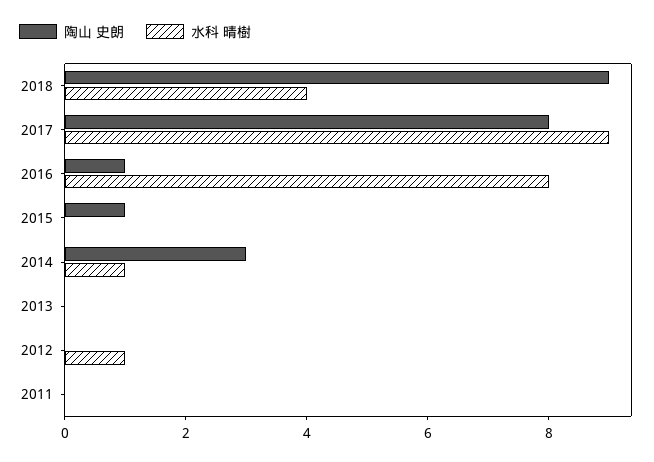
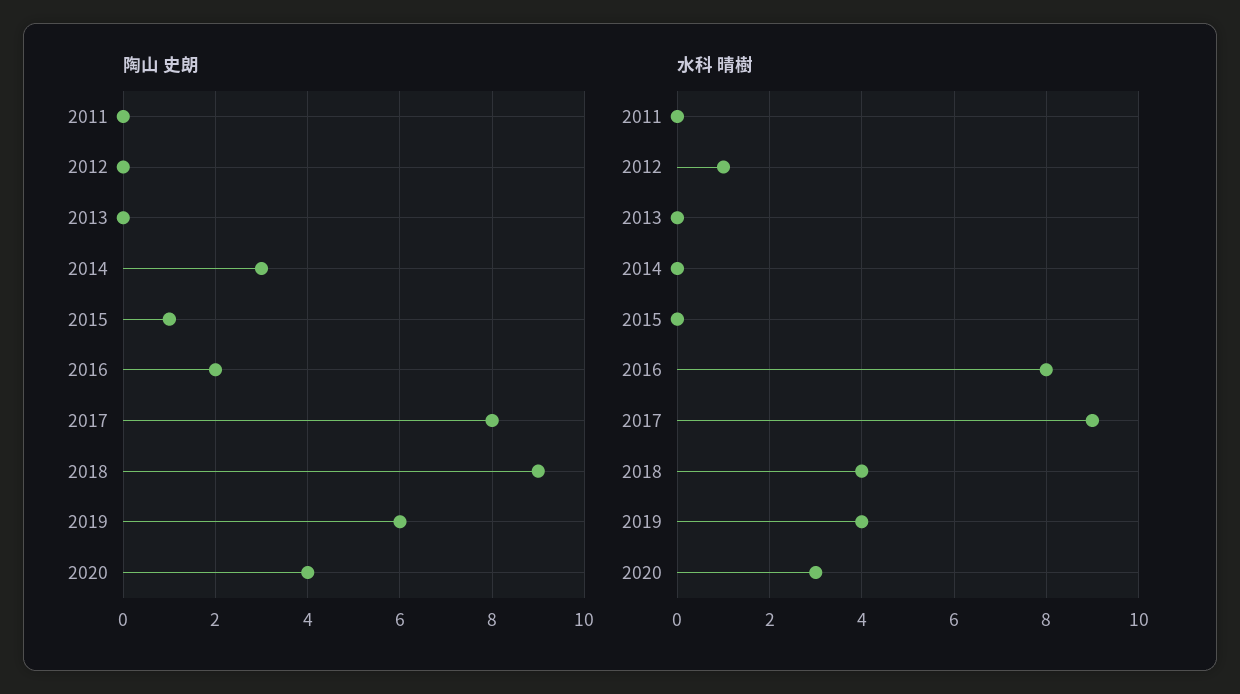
陶山 史朗, 2016: 1 -> 2
水科 晴樹, 2014: 1 -> 0
陶山 史朗, 2019: none -> 6
陶山 史朗, 2020: none -> 4
水科 晴樹, 2019: none -> 4
水科 晴樹, 2020: none -> 3

